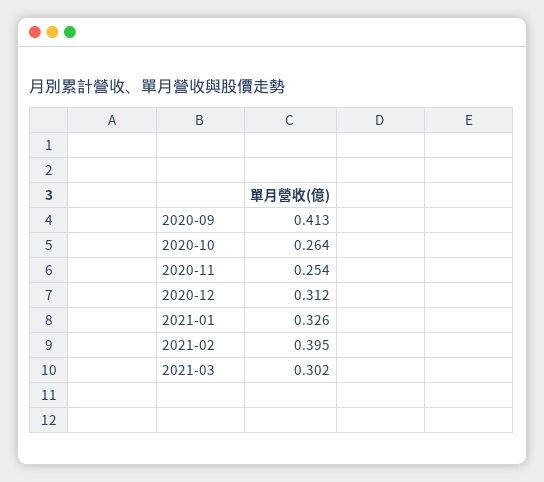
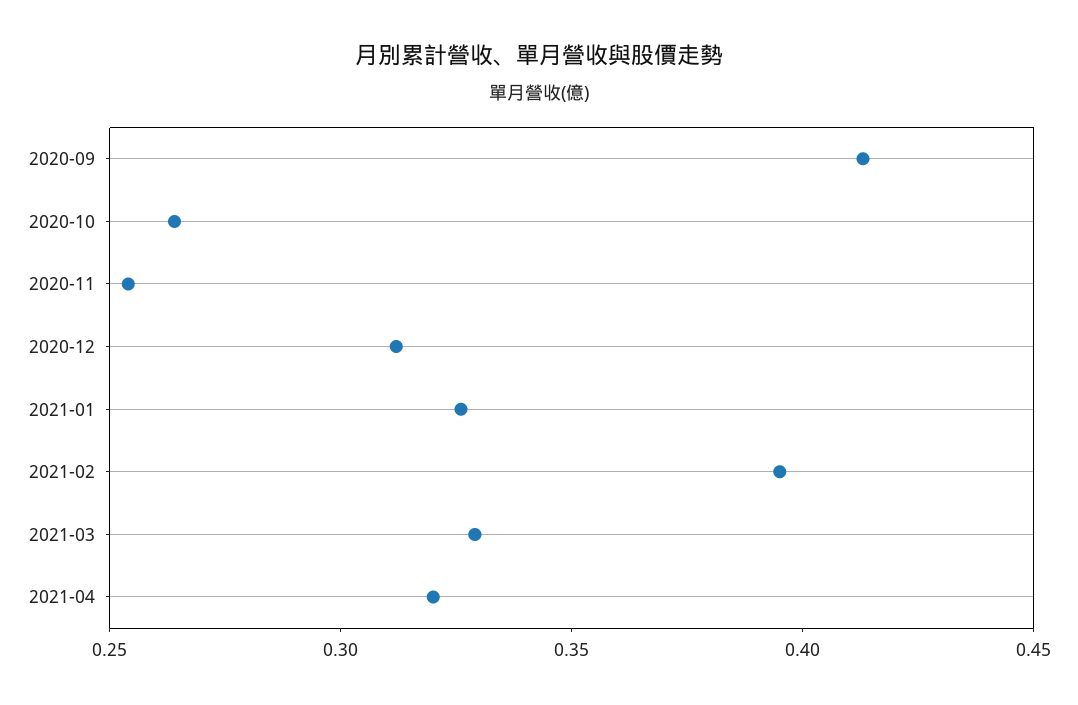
2021-03: 0.302 -> 0.33
2021-04: none -> 0.32

